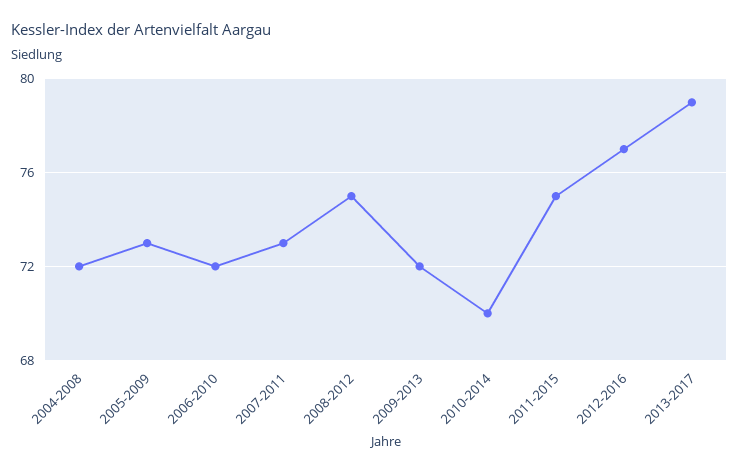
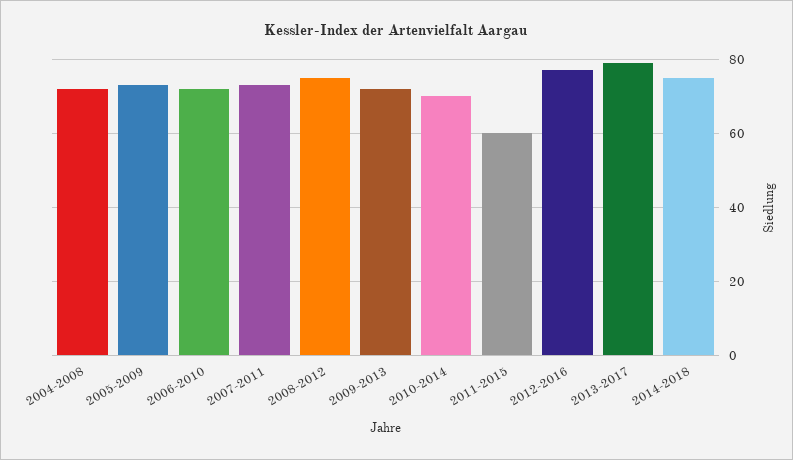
2011-2015: 75 -> 60
2014-2018: none -> 75

